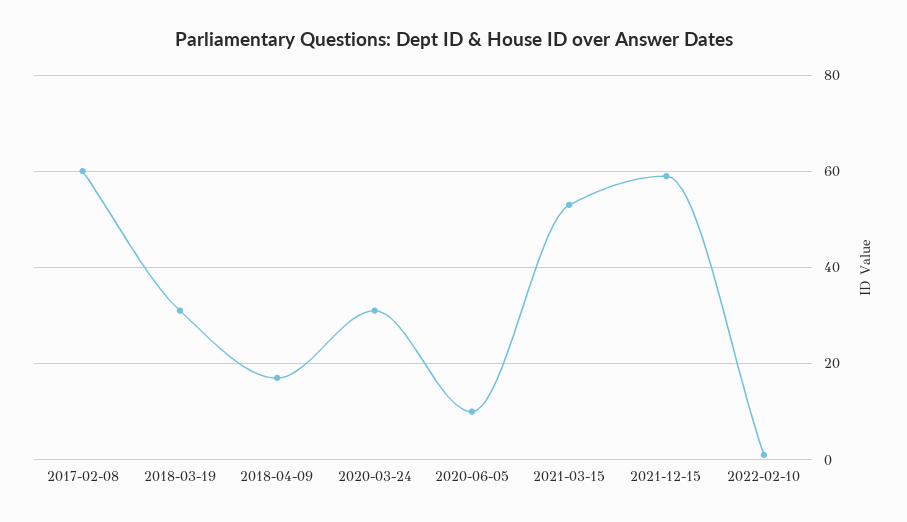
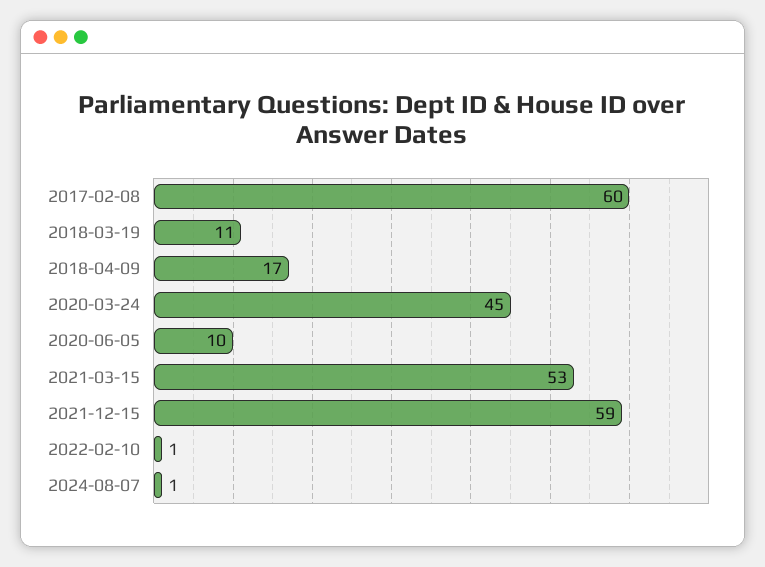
2018-03-19: 30 -> 11
2020-03-24: 30 -> 45
2024-08-07: none -> 1

